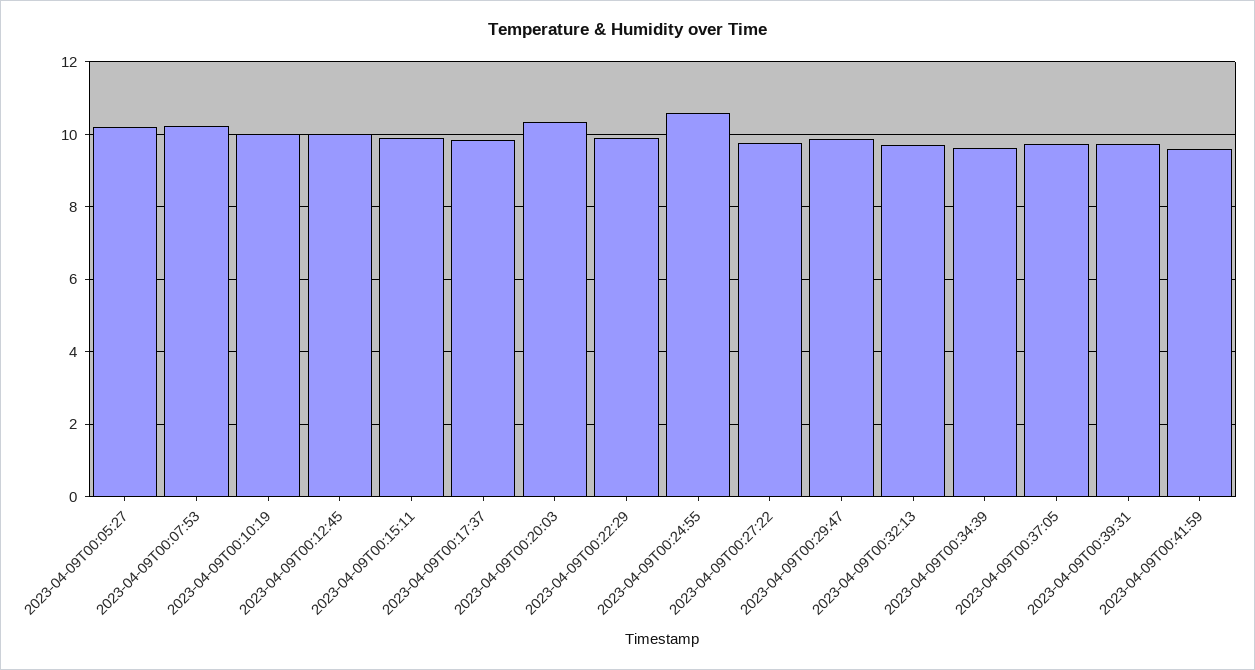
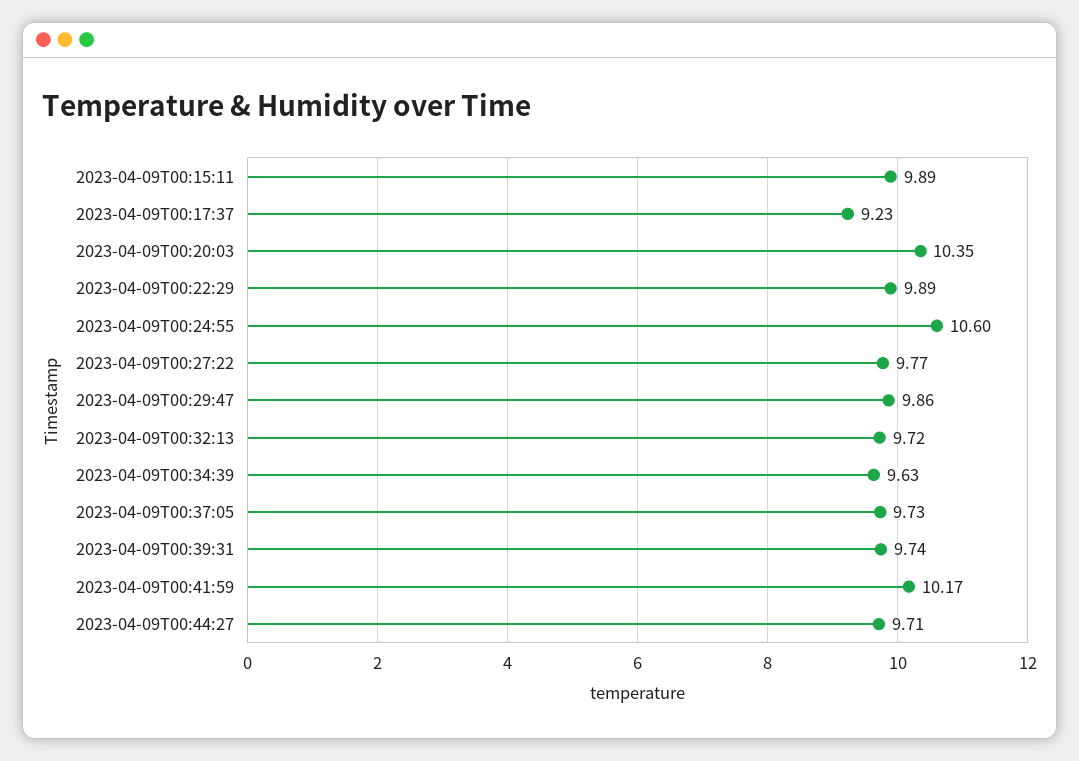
2023-04-09T00:05:27: 10.2 -> none
2023-04-09T00:07:53: 10.2 -> none
2023-04-09T00:10:19: 10 -> none
2023-04-09T00:12:45: 10 -> none
2023-04-09T00:17:37: 9.8 -> 9.23
2023-04-09T00:41:59: 9.6 -> 10.17
2023-04-09T00:44:27: none -> 9.71

